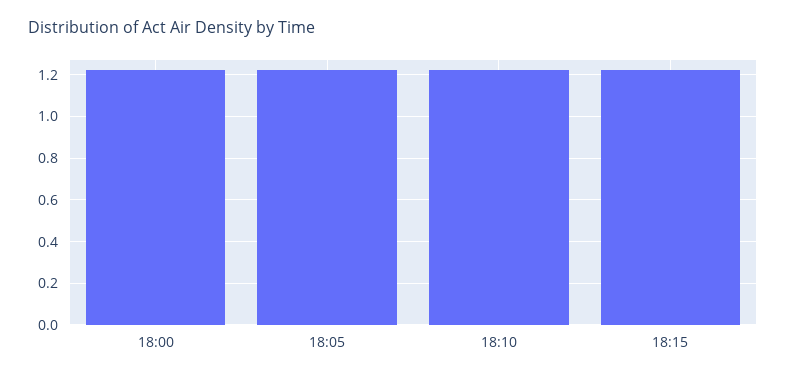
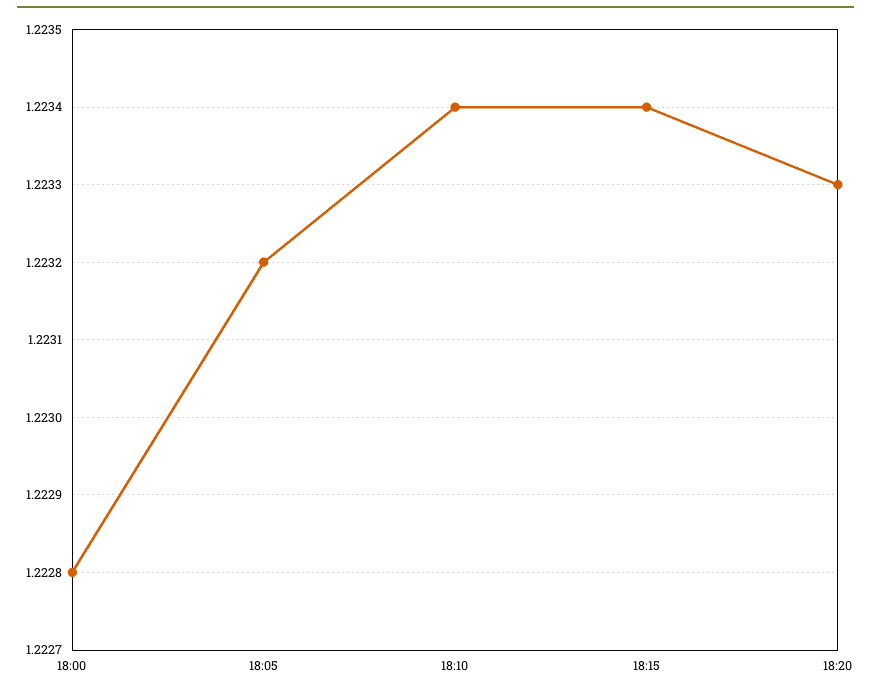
18:20: none -> 1.2233

